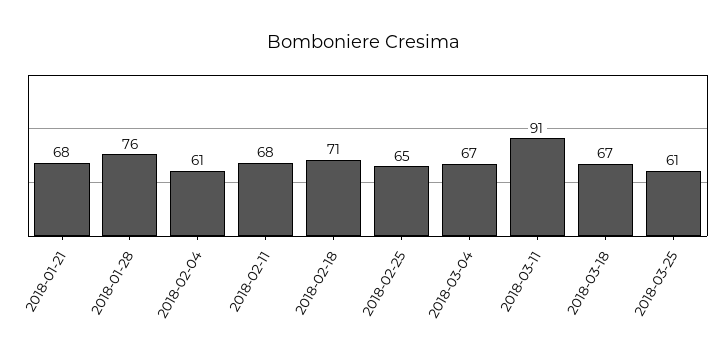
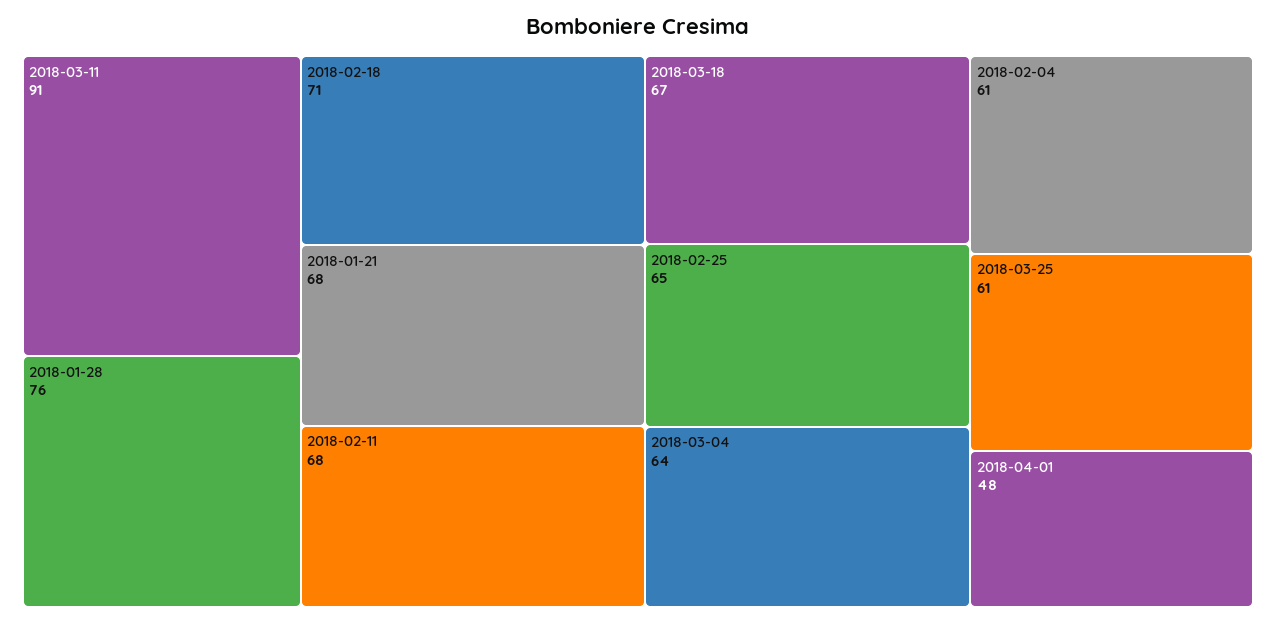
2018-03-04: 67 -> 64
2018-04-01: none -> 48

